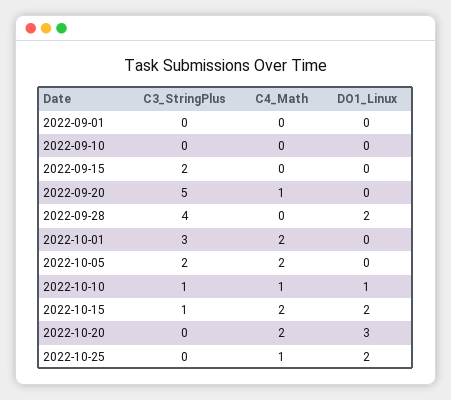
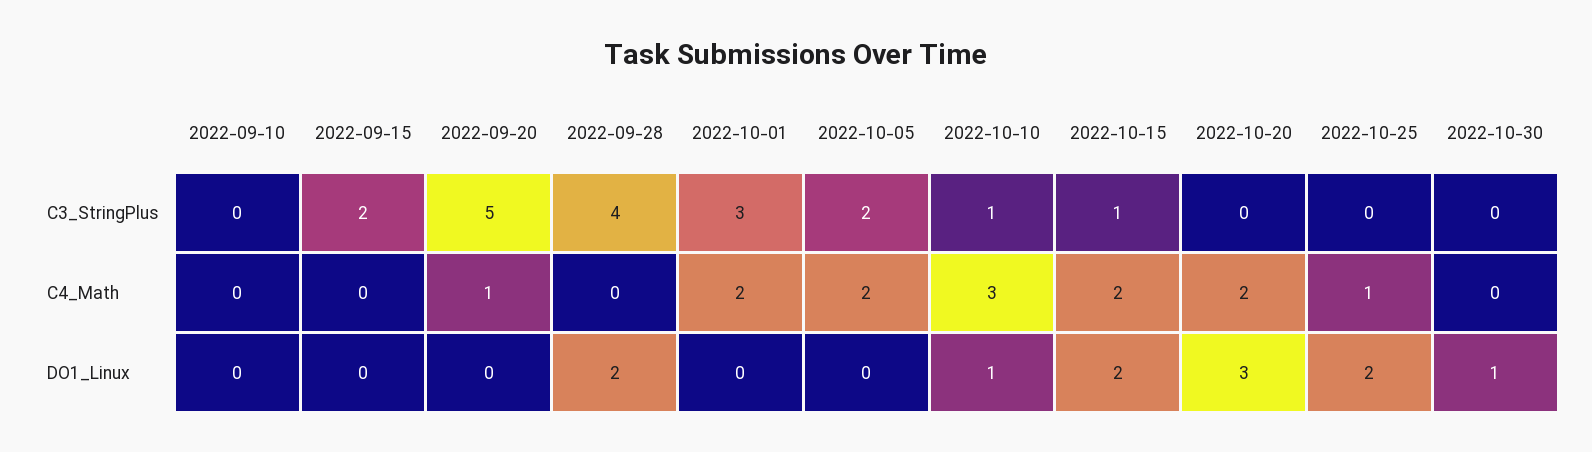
C3_StringPlus, 2022-09-01: 0 -> none
C4_Math, 2022-09-01: 0 -> none
DO1_Linux, 2022-09-01: 0 -> none
C4_Math, 2022-10-10: 1 -> 3
C3_StringPlus, 2022-10-30: none -> 0
C4_Math, 2022-10-30: none -> 0
DO1_Linux, 2022-10-30: none -> 1

